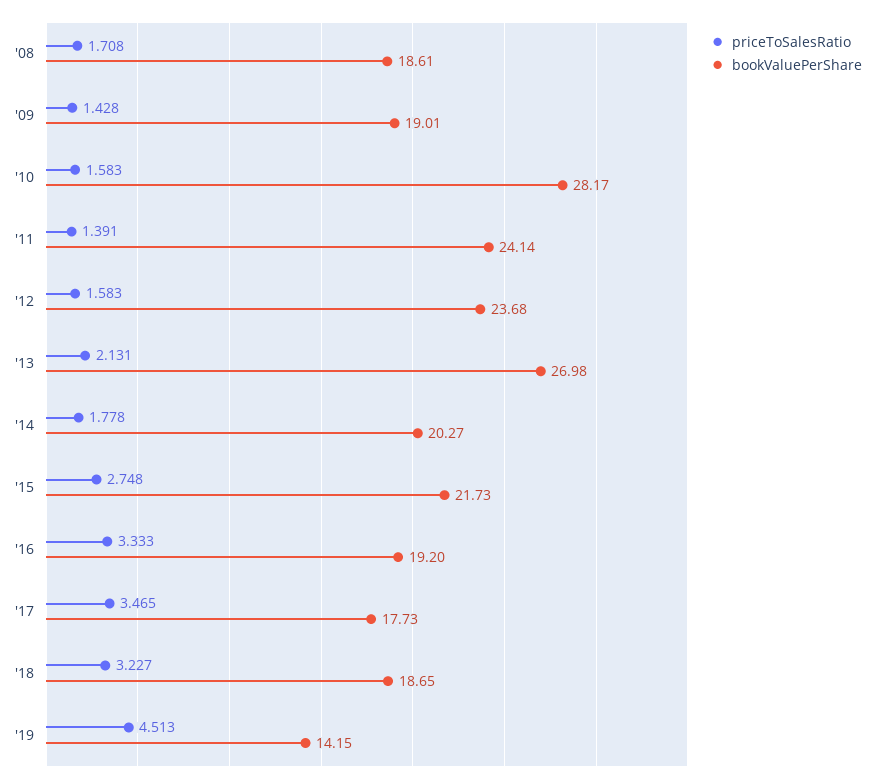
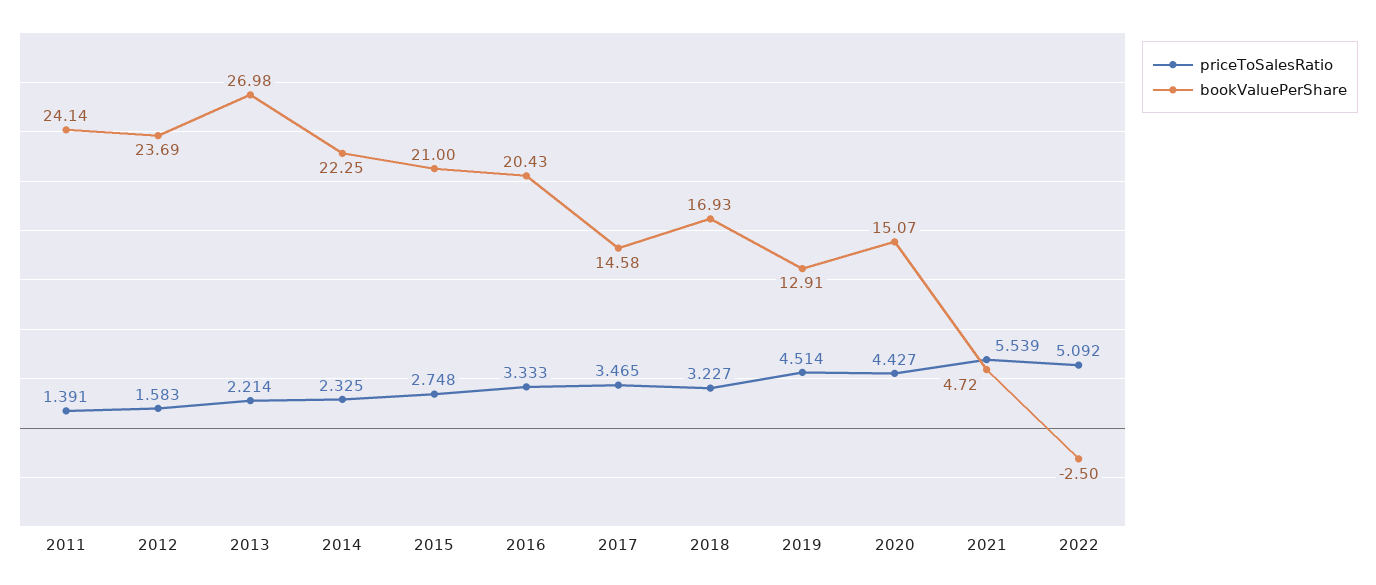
priceToSalesRatio, '08: 1.708 -> none
bookValuePerShare, '08: 18.61 -> none
priceToSalesRatio, '09: 1.428 -> none
bookValuePerShare, '09: 19.01 -> none
priceToSalesRatio, '10: 1.583 -> none
bookValuePerShare, '10: 28.17 -> none
bookValuePerShare, '12: 23.68 -> 23.69
priceToSalesRatio, '13: 2.131 -> 2.214
priceToSalesRatio, '14: 1.778 -> 2.325
bookValuePerShare, '14: 20.27 -> 22.25
bookValuePerShare, '15: 21.73 -> 21
bookValuePerShare, '16: 19.2 -> 20.43
bookValuePerShare, '17: 17.73 -> 14.58
bookValuePerShare, '18: 18.65 -> 16.93
priceToSalesRatio, '19: 4.513 -> 4.514
bookValuePerShare, '19: 14.15 -> 12.91
priceToSalesRatio, 2020: none -> 4.427
bookValuePerShare, 2020: none -> 15.07
priceToSalesRatio, 2021: none -> 5.539
bookValuePerShare, 2021: none -> 4.72
priceToSalesRatio, 2022: none -> 5.092
bookValuePerShare, 2022: none -> -2.5

